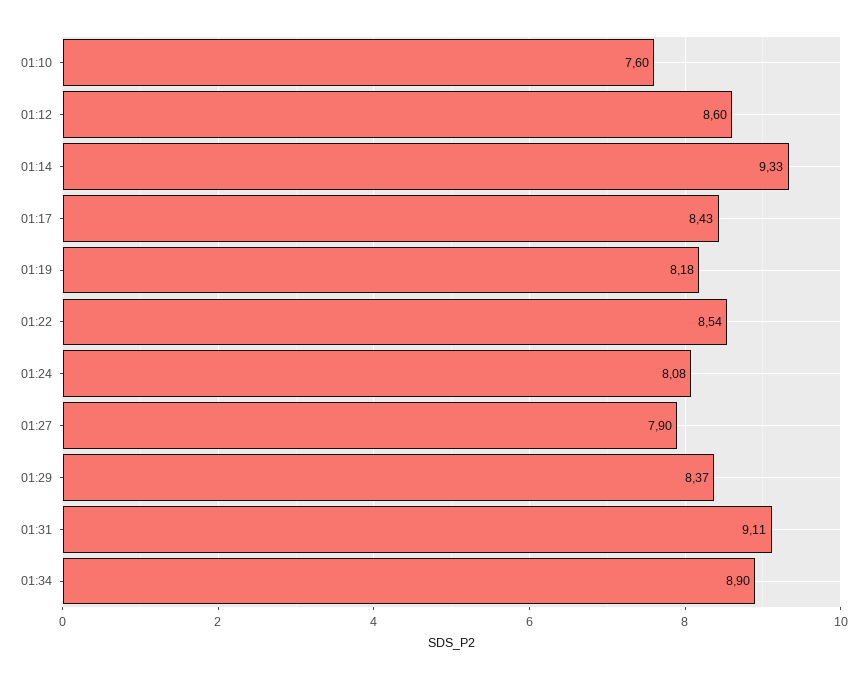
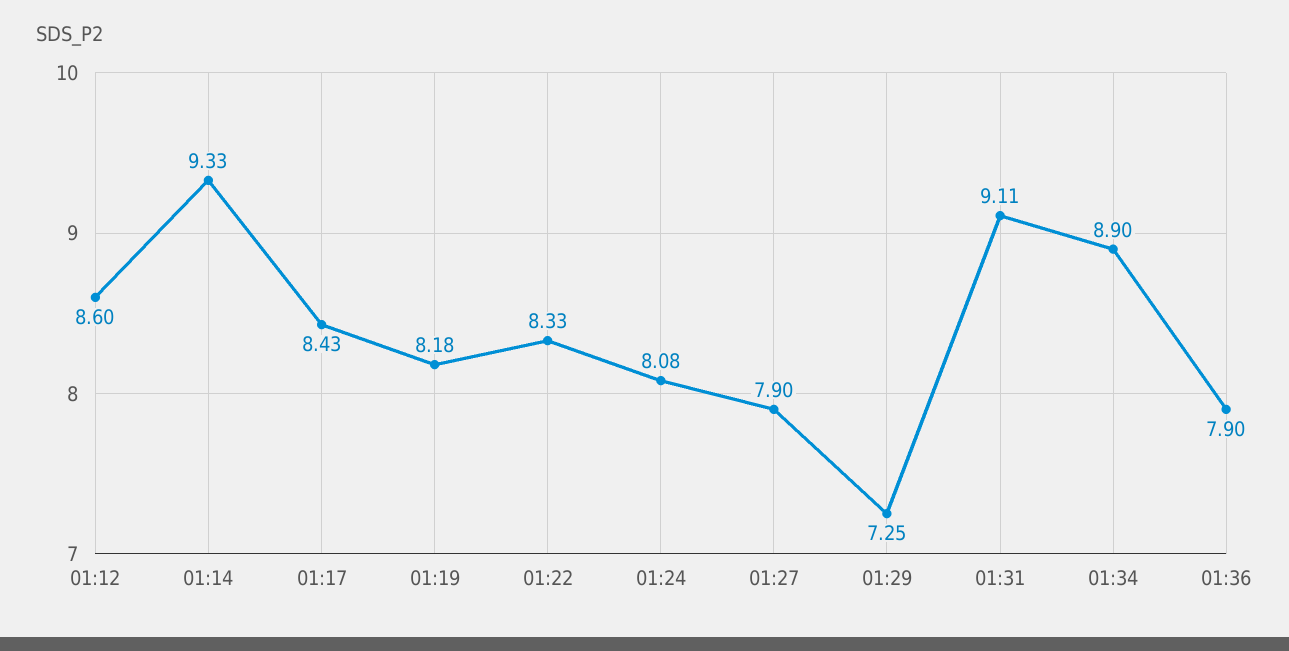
01:10: 7.6 -> none
01:22: 8.54 -> 8.33
01:29: 8.37 -> 7.25
01:36: none -> 7.9

